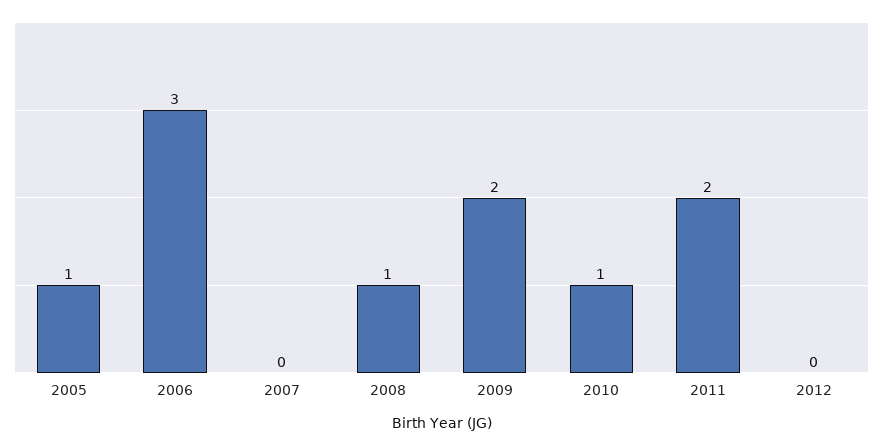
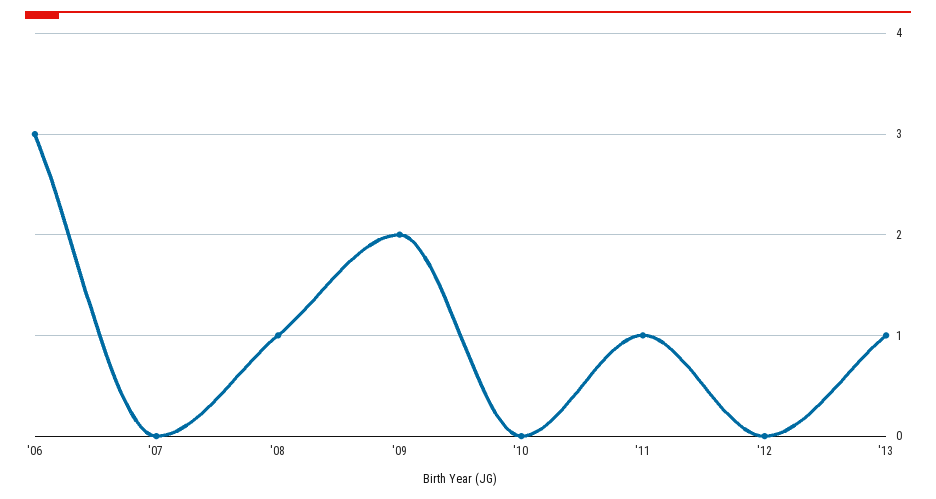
2005: 1 -> none
2010: 1 -> 0
2011: 2 -> 1
'13: none -> 1

